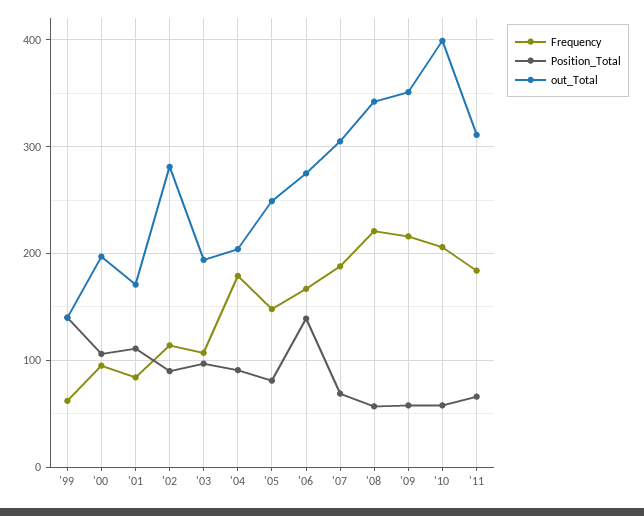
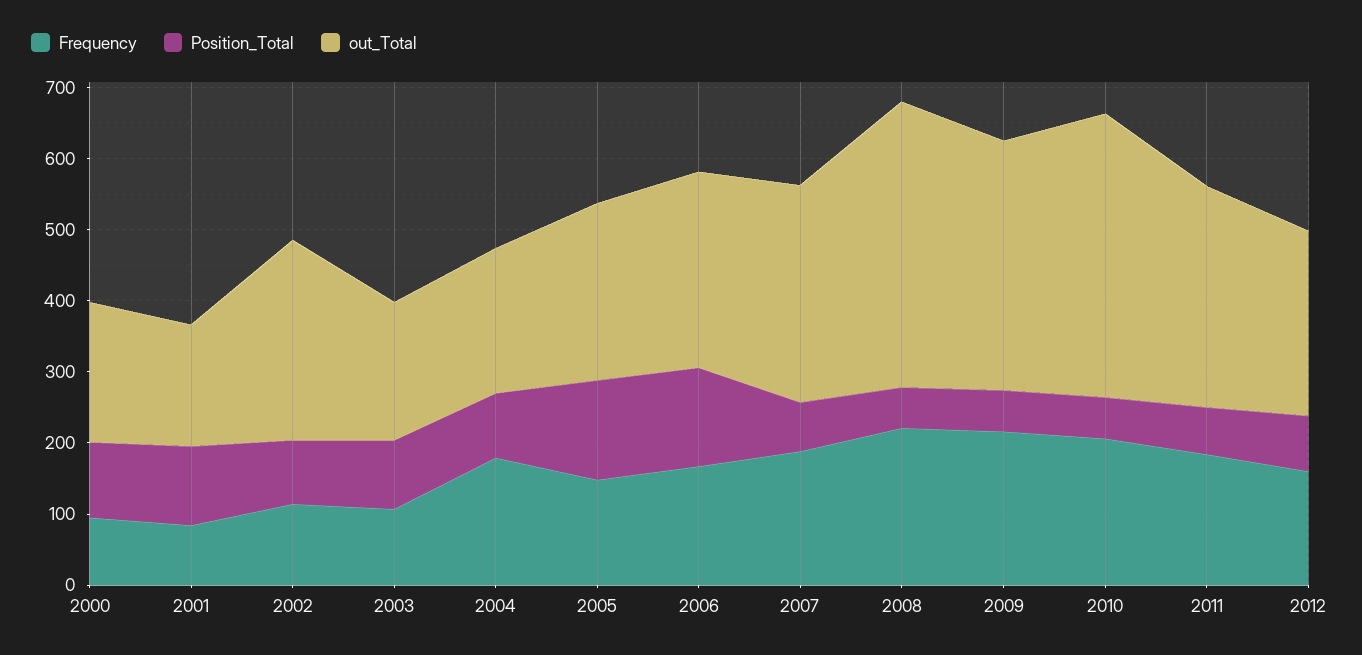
Frequency, '99: 60 -> none
Position_Total, '99: 140 -> none
out_Total, '99: 140 -> none
Position_Total, '05: 80 -> 140
out_Total, '08: 340 -> 400
Frequency, 2012: none -> 160
Position_Total, 2012: none -> 80
out_Total, 2012: none -> 260

